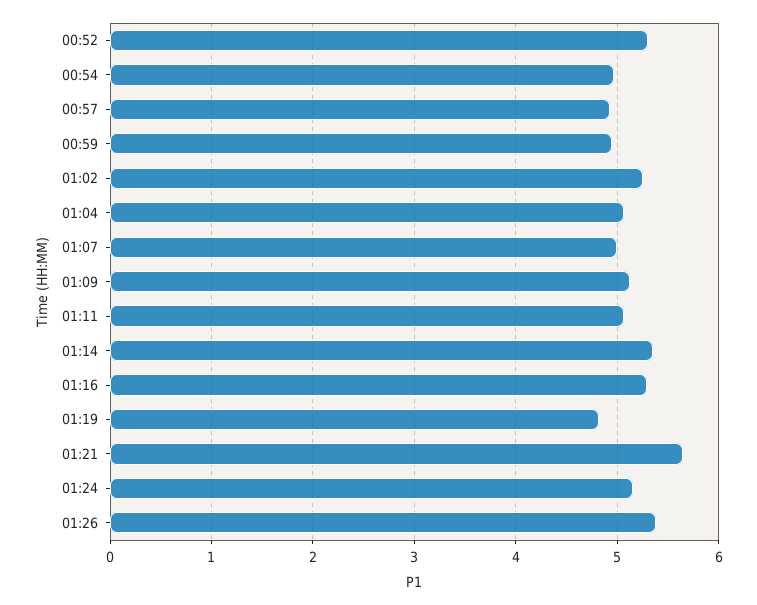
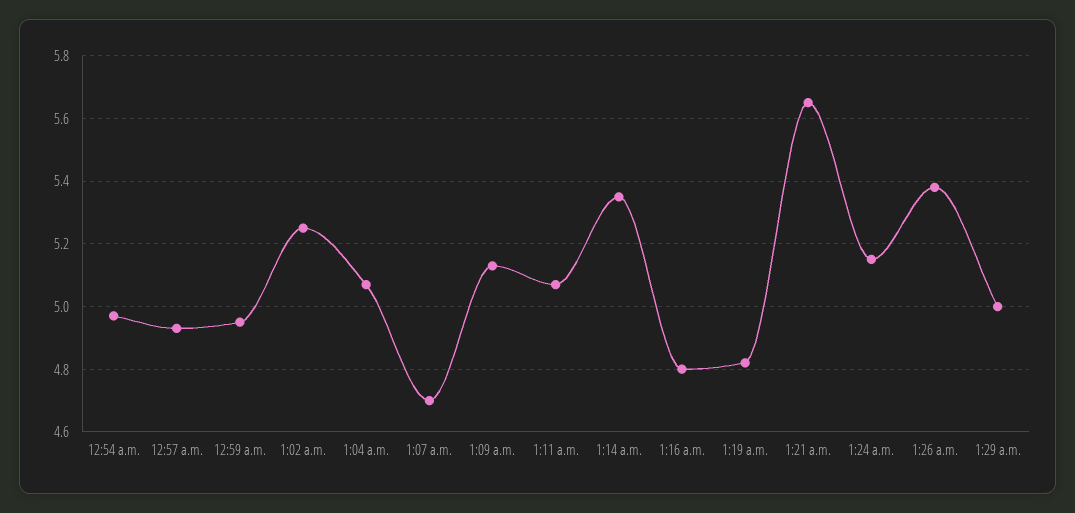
00:52: 5.3 -> none
01:07: 5 -> 4.7
01:16: 5.3 -> 4.8
1:29 a.m.: none -> 5

